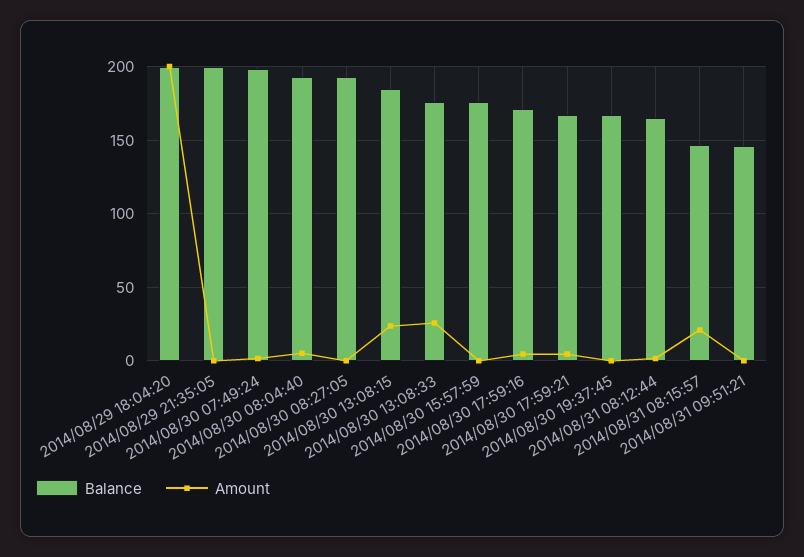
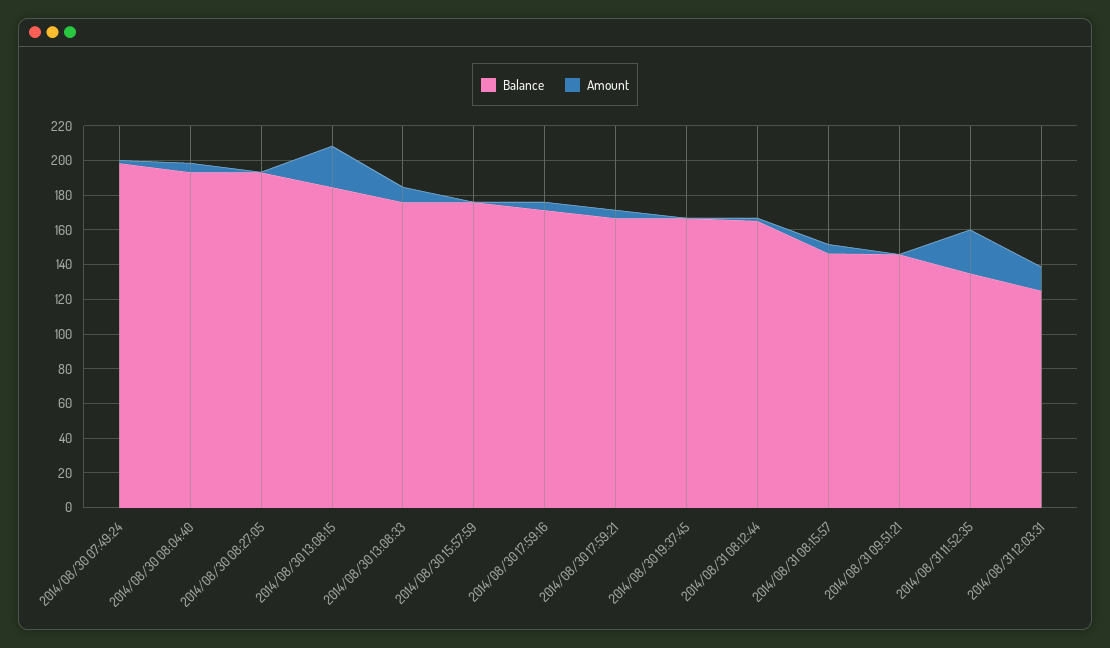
Balance, 2014/08/29 18:04:20: 200 -> none
Amount, 2014/08/29 18:04:20: 200 -> none
Balance, 2014/08/29 21:35:05: 200 -> none
Amount, 2014/08/29 21:35:05: 0 -> none
Amount, 2014/08/30 13:08:33: 25 -> 10
Amount, 2014/08/31 08:15:57: 20 -> 5
Balance, 2014/08/31 11:52:35: none -> 135
Amount, 2014/08/31 11:52:35: none -> 25
Balance, 2014/08/31 12:03:31: none -> 125
Amount, 2014/08/31 12:03:31: none -> 15

